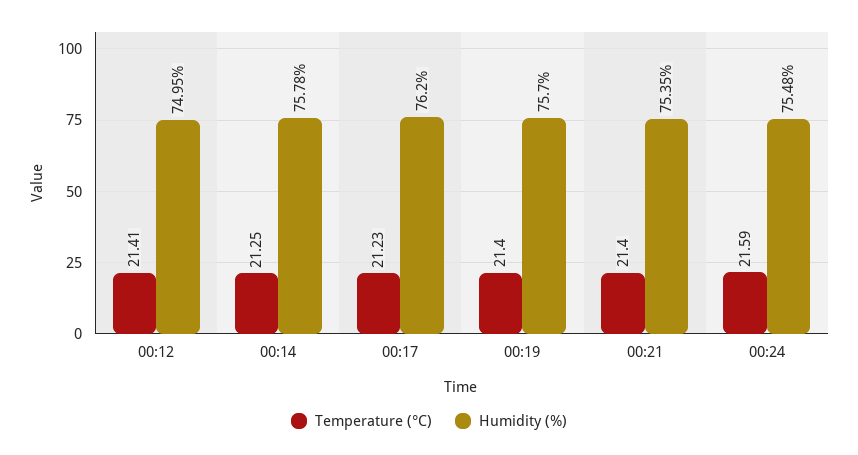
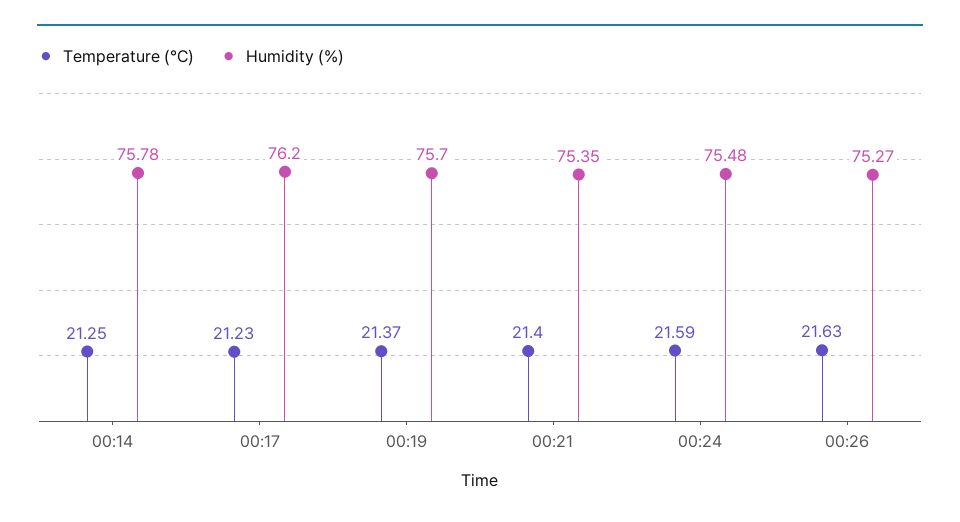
Temperature (°C), 00:12: 21.41 -> none
Humidity (%), 00:12: 74.95 -> none
Temperature (°C), 00:19: 21.4 -> 21.37
Temperature (°C), 00:26: none -> 21.63
Humidity (%), 00:26: none -> 75.27

